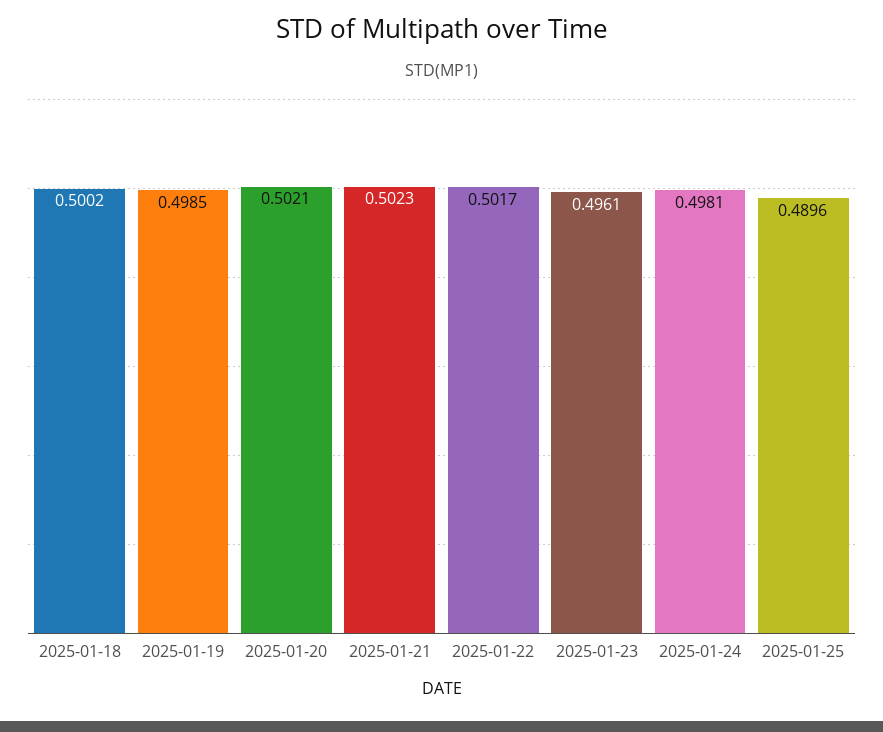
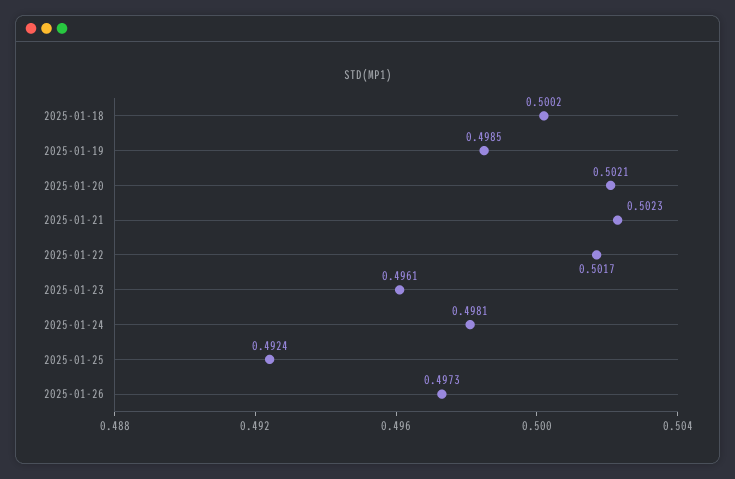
2025-01-25: 0.4896 -> 0.4924
2025-01-26: none -> 0.4973

